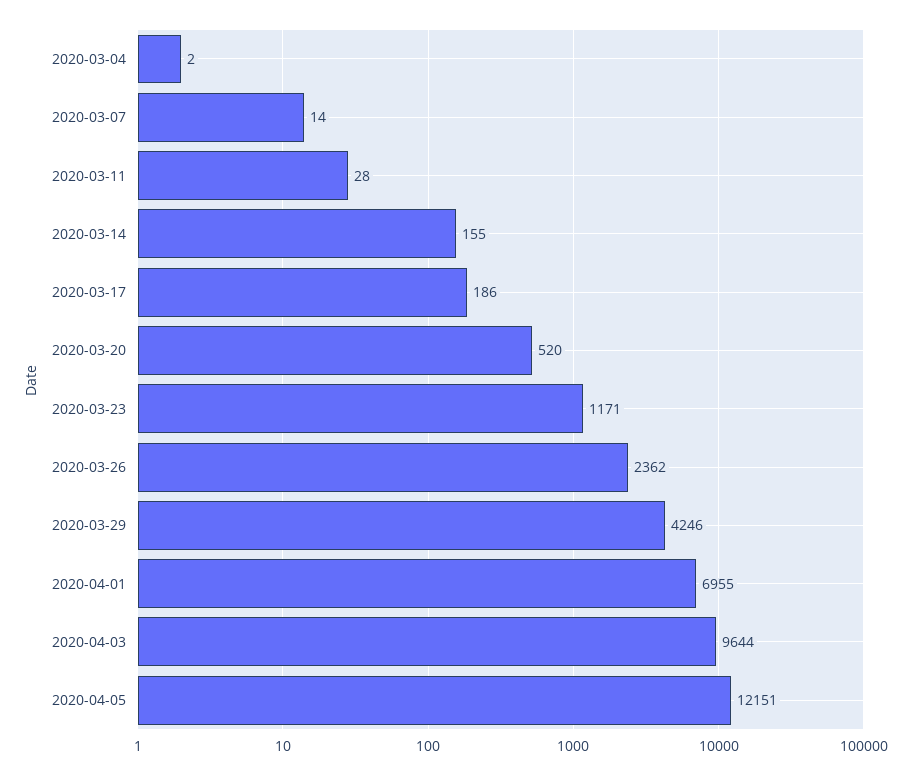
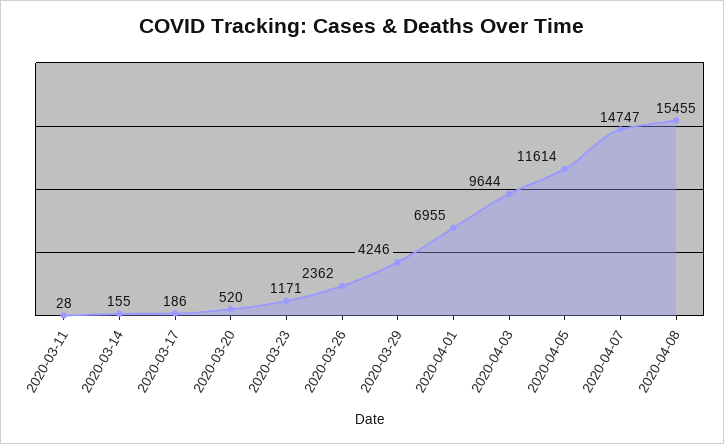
2020-03-04: 2 -> none
2020-03-07: 14 -> none
2020-04-05: 12151 -> 11614
2020-04-07: none -> 14747
2020-04-08: none -> 15455

